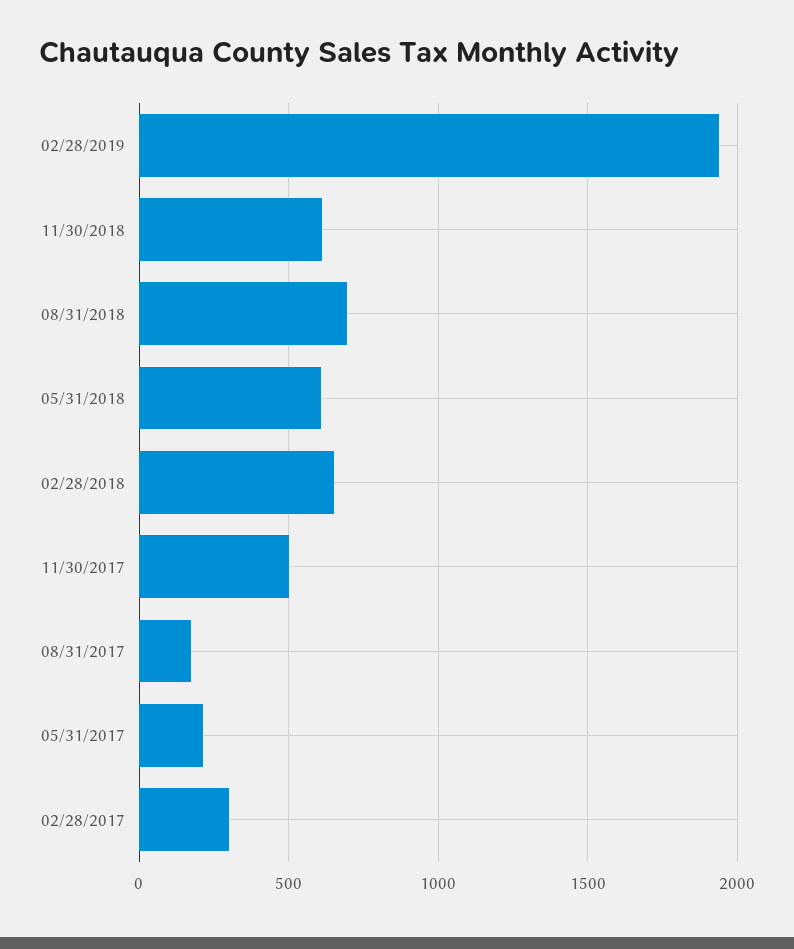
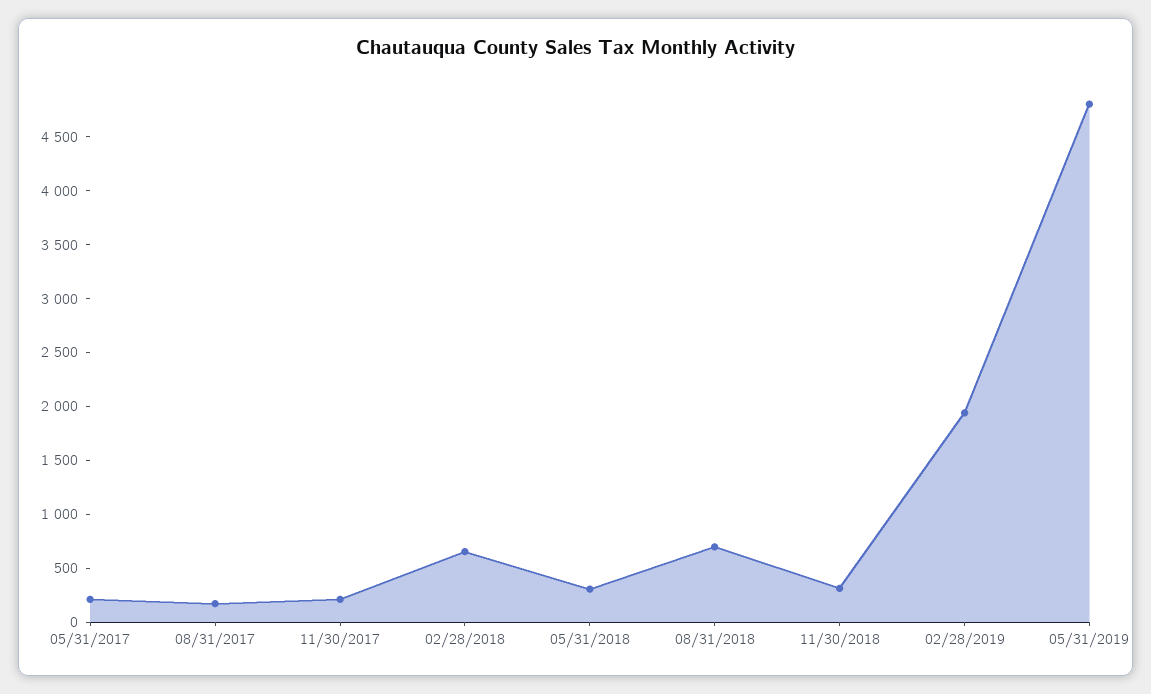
11/30/2018: 600 -> 300
05/31/2018: 600 -> 300
11/30/2017: 500 -> 200
02/28/2017: 300 -> none
05/31/2019: none -> 4800

